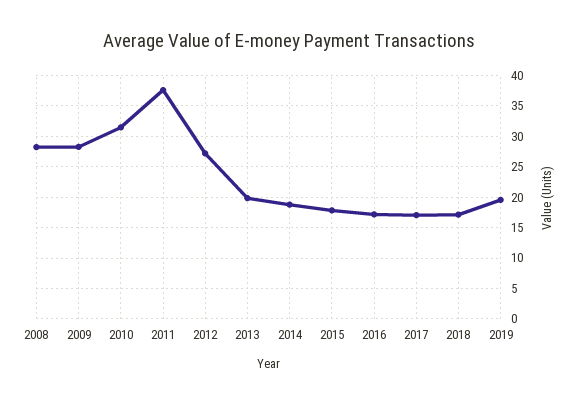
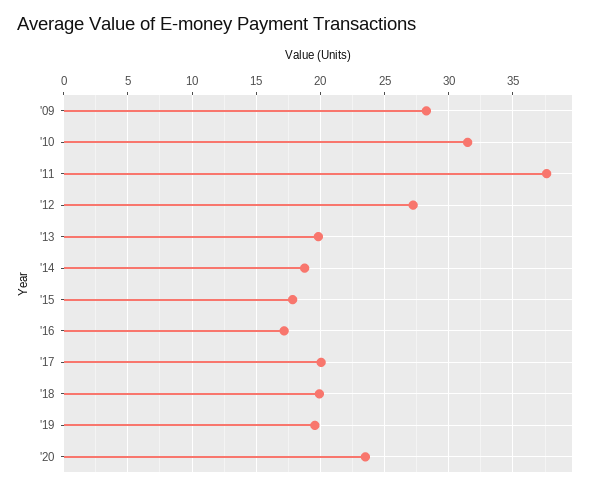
2008: 28 -> none
2017: 17 -> 20
2018: 17 -> 20
'20: none -> 23.5

